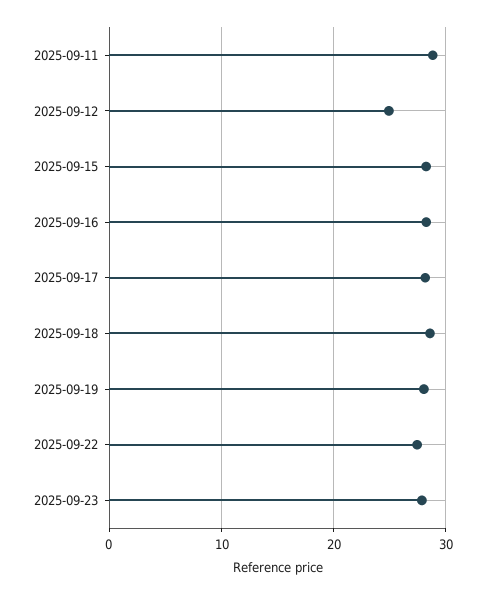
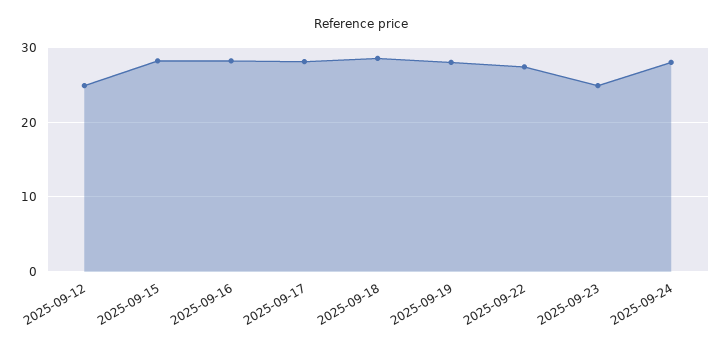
2025-09-11: 29 -> none
2025-09-23: 28 -> 25
2025-09-24: none -> 28

